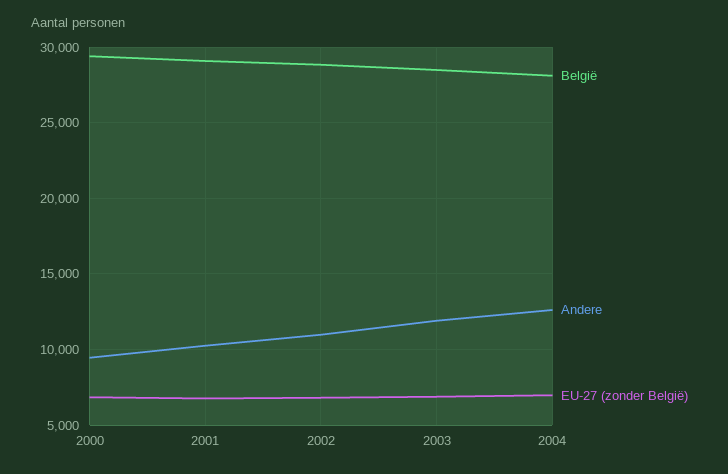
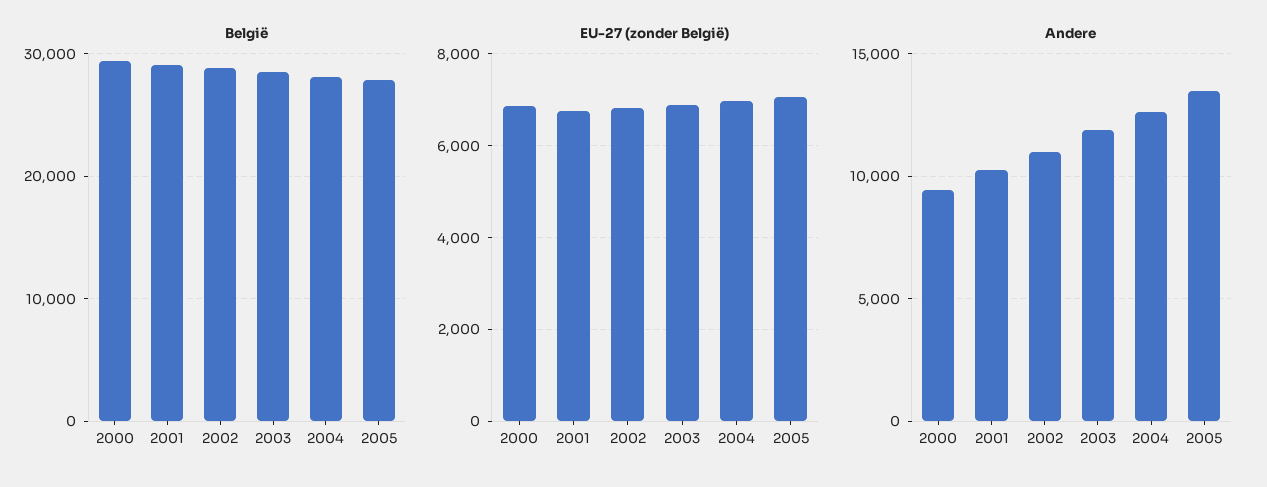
België, 2005: none -> 28000
EU-27 (zonder België), 2005: none -> 7000
Andere, 2005: none -> 13500

